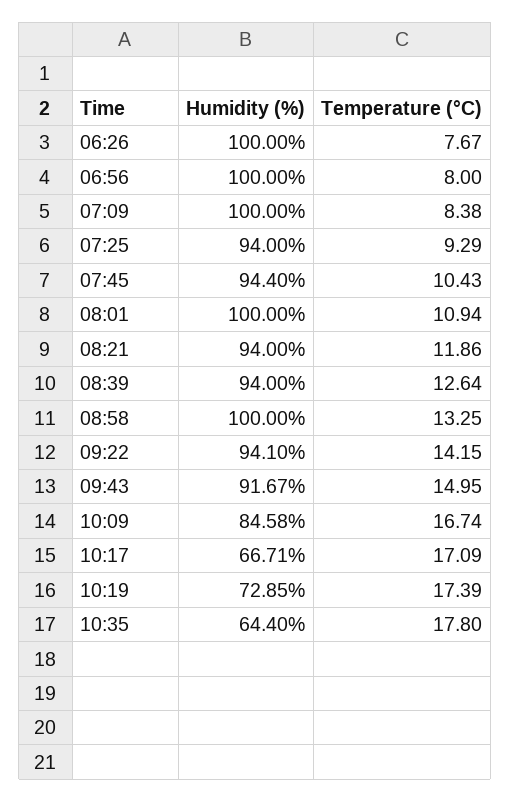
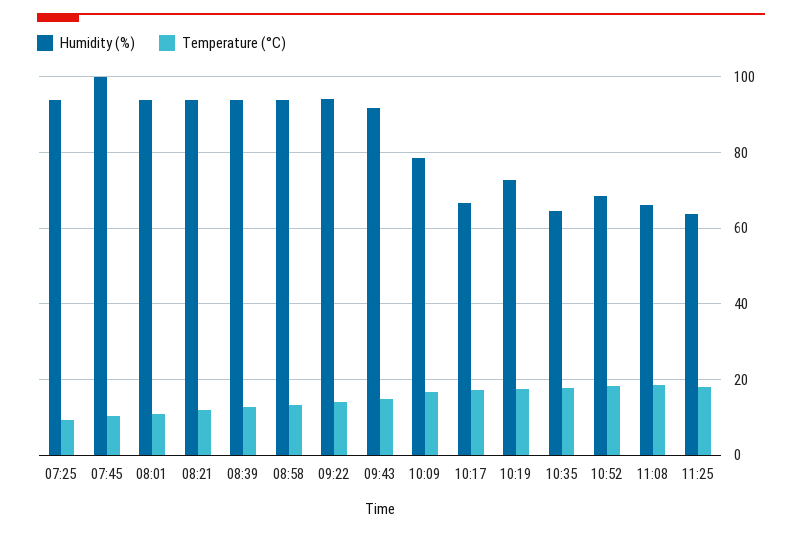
Humidity (%), 06:26: 100 -> none
Temperature (°C), 06:26: 7.67 -> none
Humidity (%), 06:56: 100 -> none
Temperature (°C), 06:56: 8 -> none
Humidity (%), 07:09: 100 -> none
Temperature (°C), 07:09: 8.38 -> none
Humidity (%), 07:45: 94.4 -> 100
Humidity (%), 08:01: 100 -> 94
Humidity (%), 08:58: 100 -> 94
Humidity (%), 10:09: 84.58 -> 78
Humidity (%), 10:52: none -> 68
Temperature (°C), 10:52: none -> 18
Humidity (%), 11:08: none -> 66
Temperature (°C), 11:08: none -> 18
Humidity (%), 11:25: none -> 64
Temperature (°C), 11:25: none -> 18

